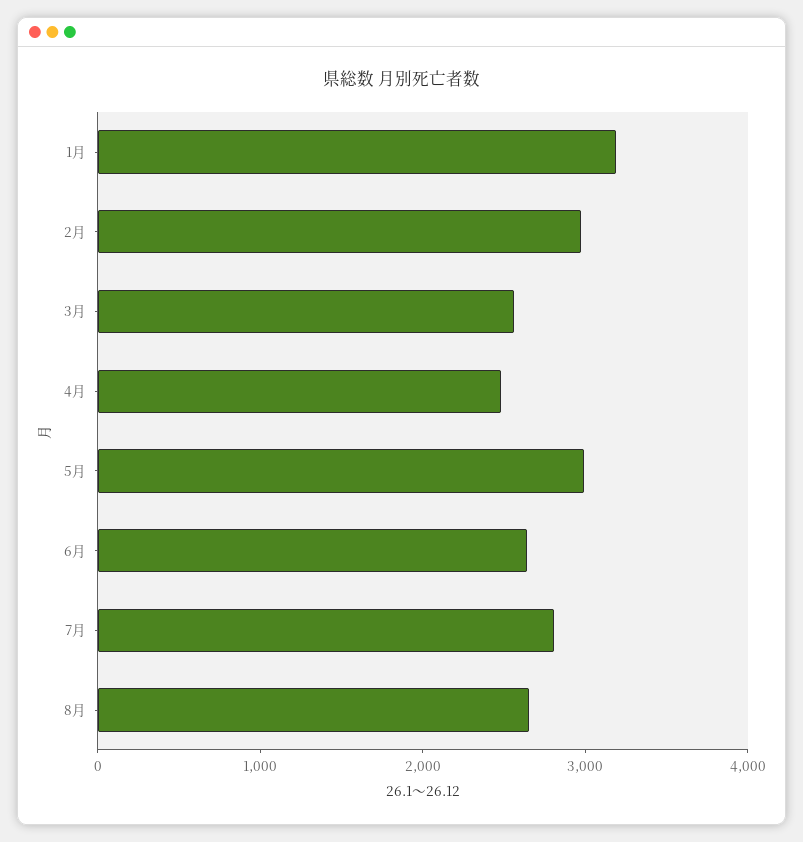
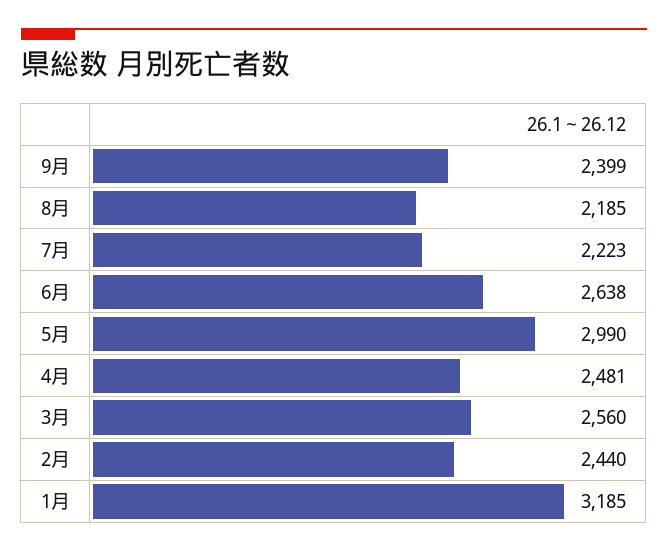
2月: 3000 -> 2440
7月: 2800 -> 2223
8月: 2600 -> 2185
9月: none -> 2399

